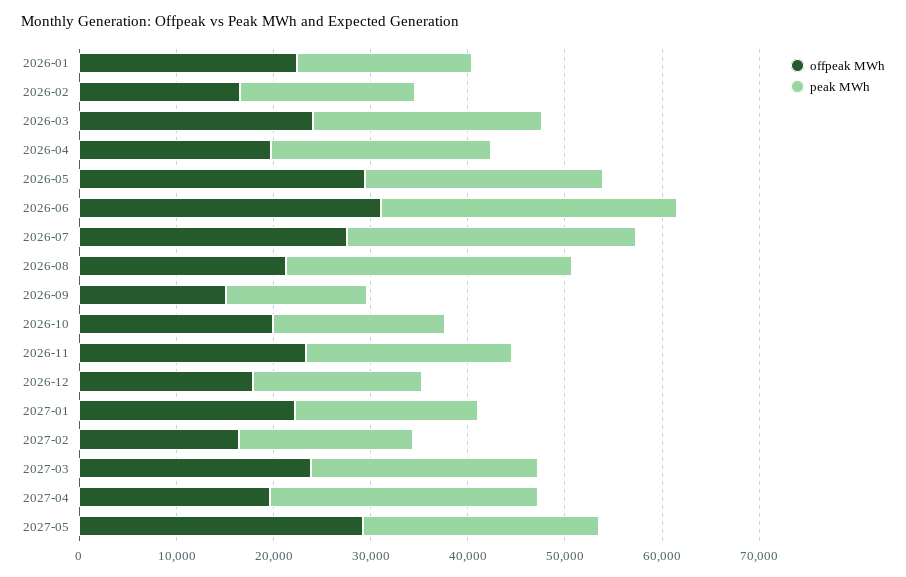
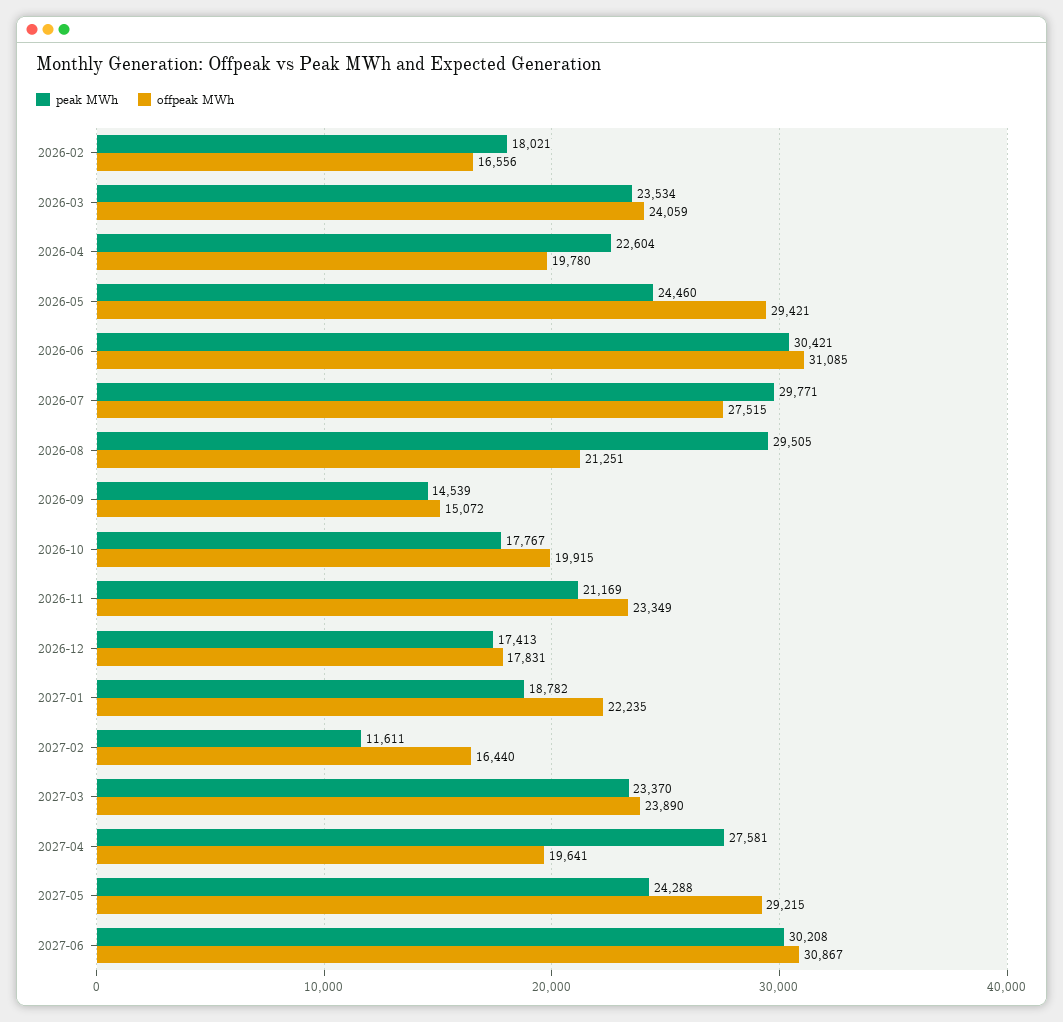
offpeak MWh, 2026-01: 22000 -> none
peak MWh, 2026-01: 18000 -> none
peak MWh, 2027-02: 18000 -> 11611
peak MWh, 2027-06: none -> 30208
offpeak MWh, 2027-06: none -> 30867

